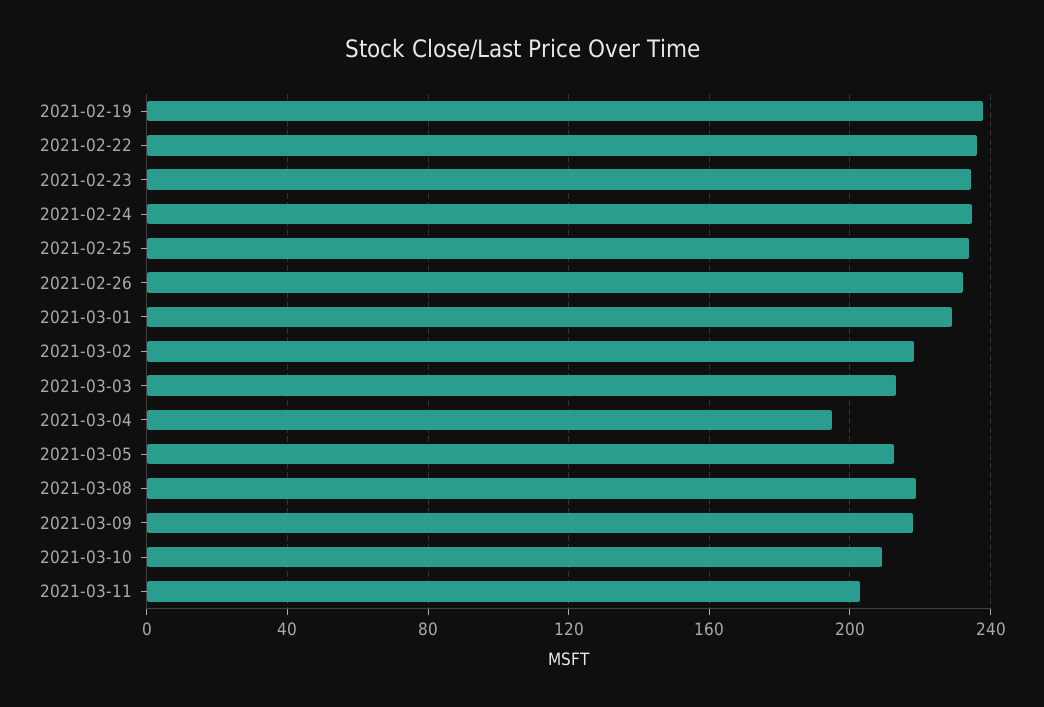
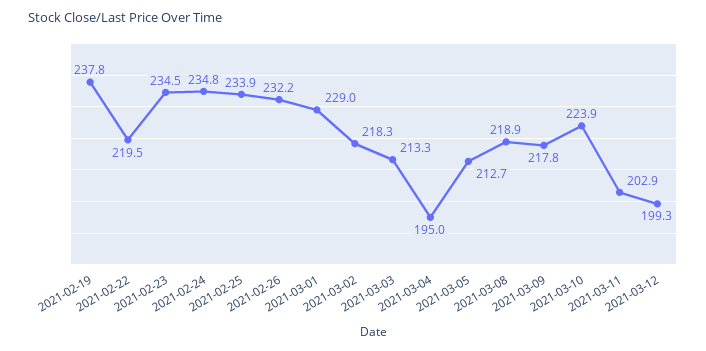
2021-02-22: 235 -> 219.5
2021-03-10: 210 -> 223.9
2021-03-12: none -> 199.3

